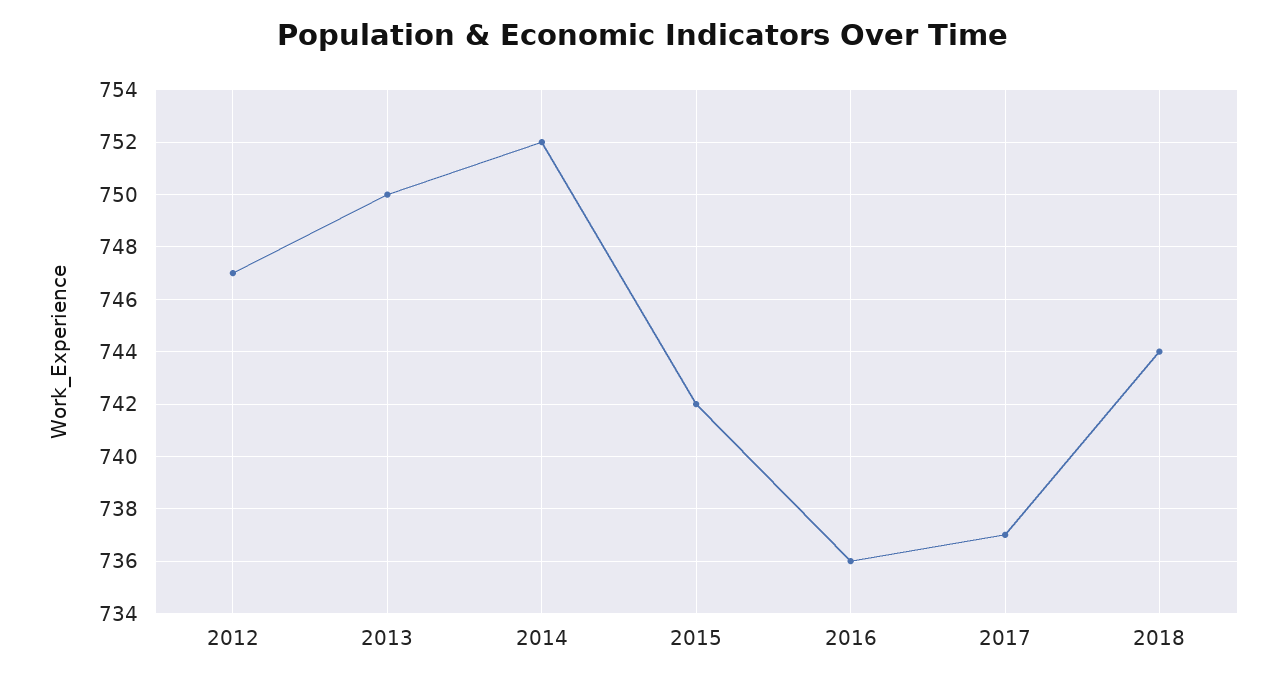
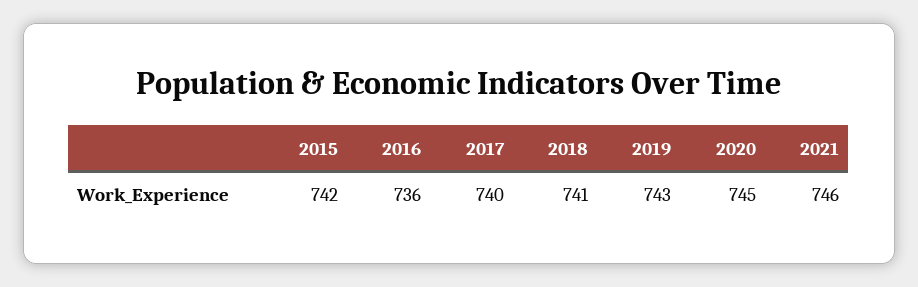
2012: 747 -> none
2013: 750 -> none
2014: 752 -> none
2017: 737 -> 740
2018: 744 -> 741
2019: none -> 743
2020: none -> 745
2021: none -> 746

